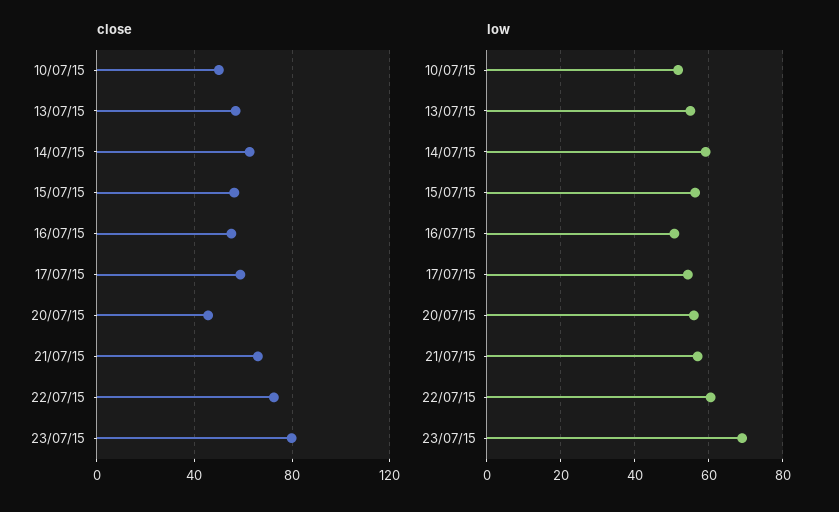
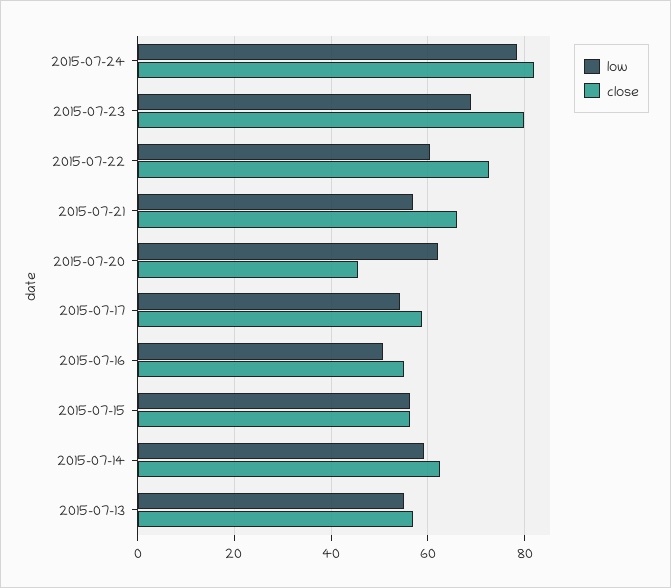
close, 10/07/15: 50 -> none
low, 10/07/15: 52 -> none
low, 20/07/15: 56 -> 62
low, 2015-07-24: none -> 78
close, 2015-07-24: none -> 82

